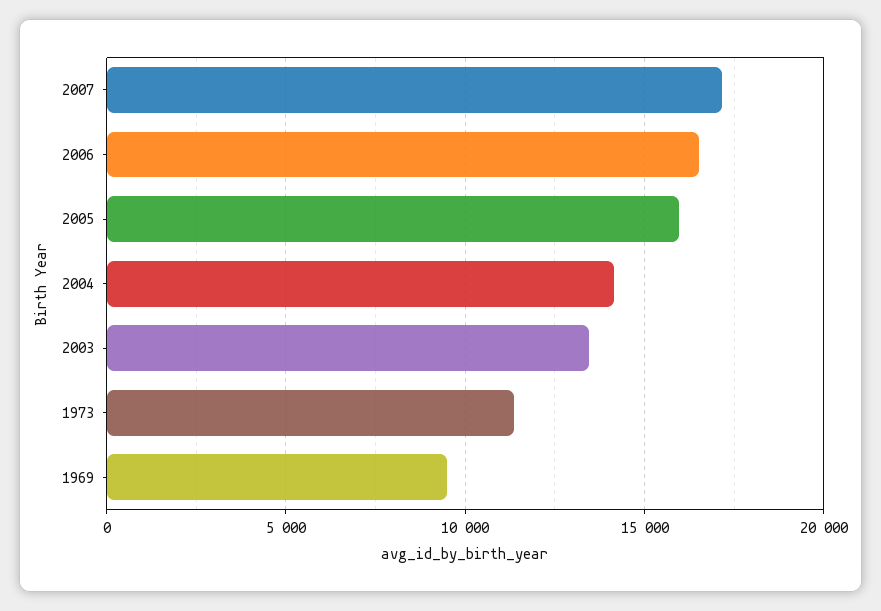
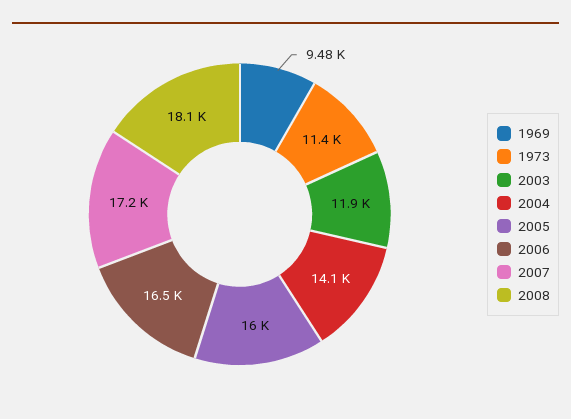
2003: 13500 -> 11900
2008: none -> 18100

